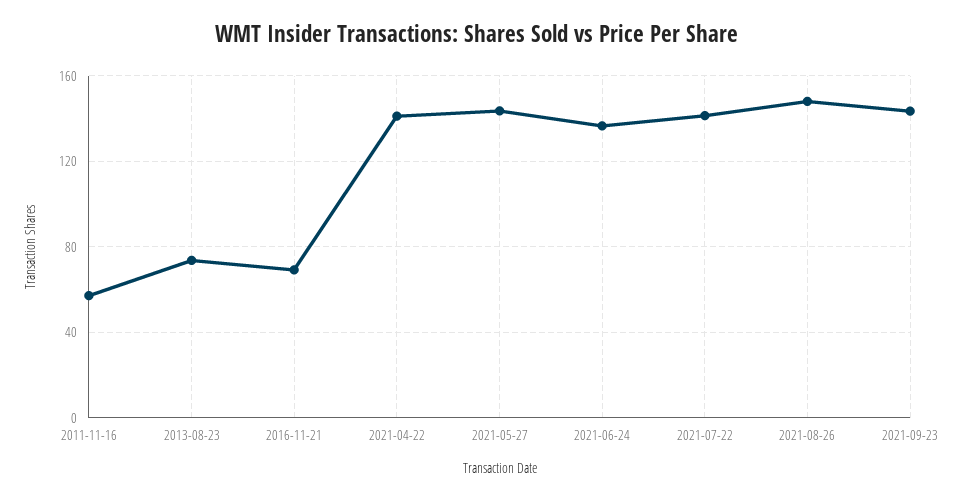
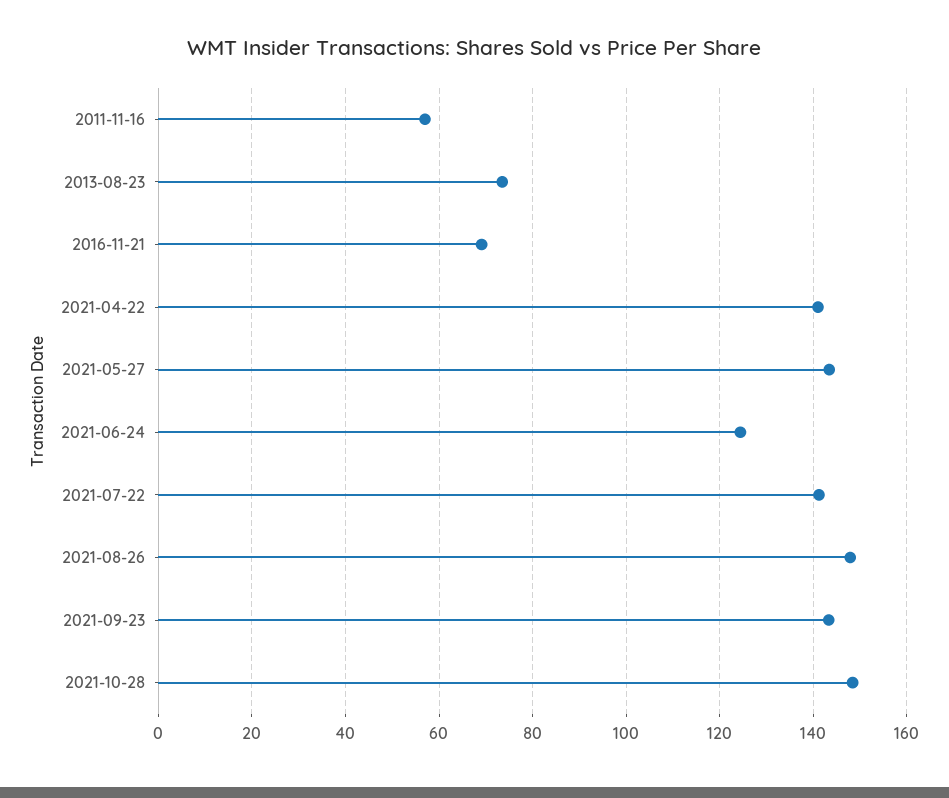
2021-06-24: 135 -> 124
2021-10-28: none -> 148

